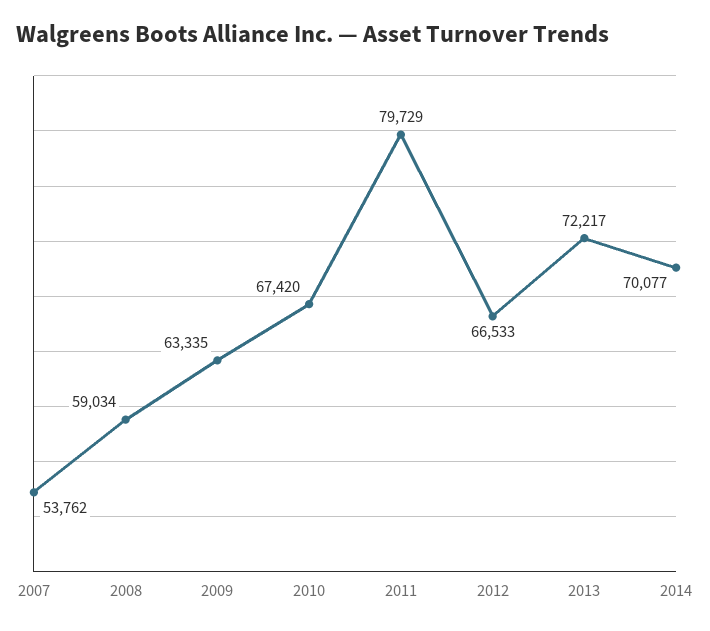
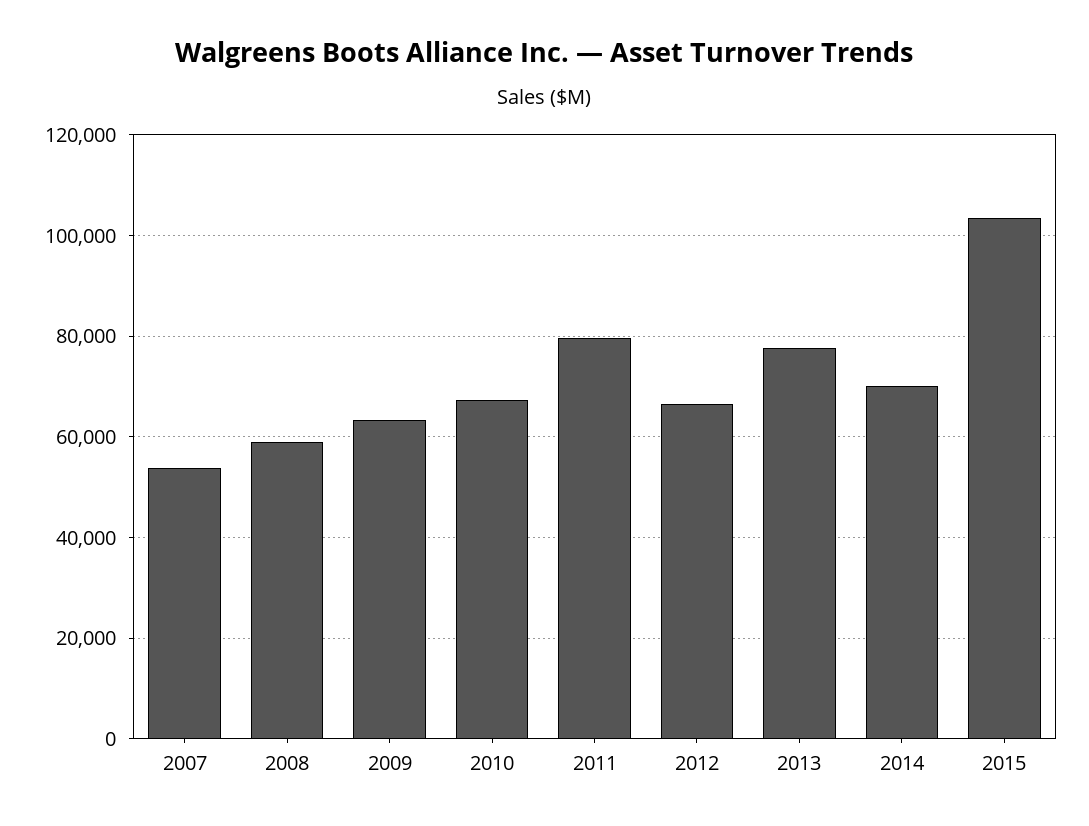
2013: 72217 -> 78000
2015: none -> 104000

